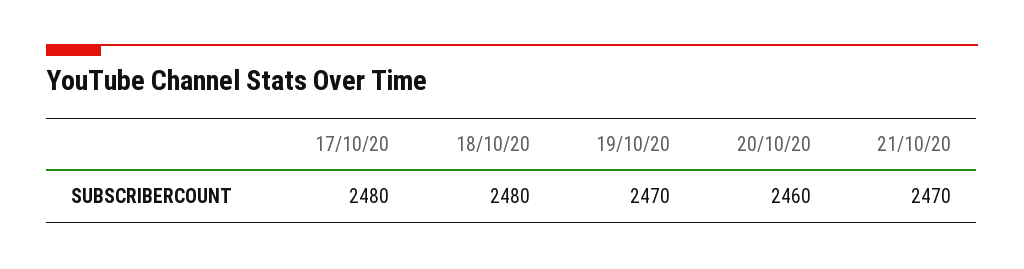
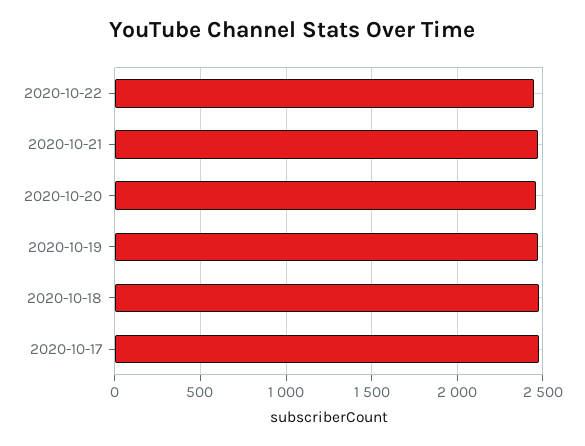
2020-10-22: none -> 2450

